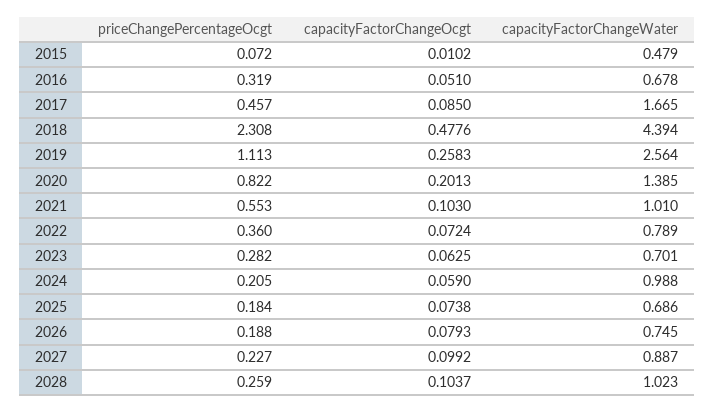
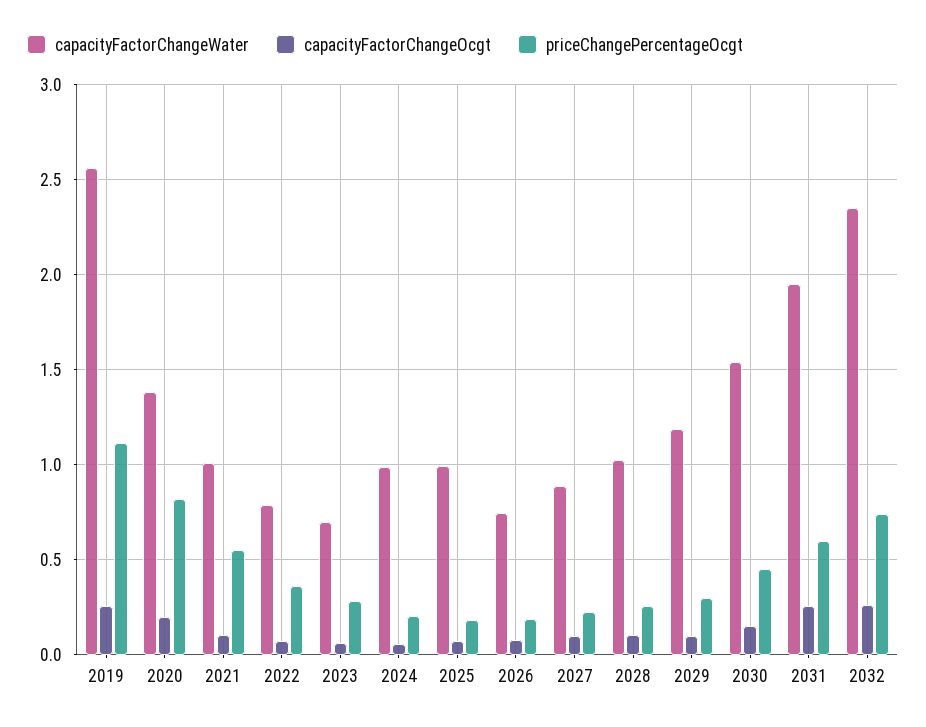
priceChangePercentageOcgt, 2015: 0.072 -> none
capacityFactorChangeOcgt, 2015: 0.0102 -> none
capacityFactorChangeWater, 2015: 0.479 -> none
priceChangePercentageOcgt, 2016: 0.319 -> none
capacityFactorChangeOcgt, 2016: 0.051 -> none
capacityFactorChangeWater, 2016: 0.678 -> none
priceChangePercentageOcgt, 2017: 0.457 -> none
capacityFactorChangeOcgt, 2017: 0.085 -> none
capacityFactorChangeWater, 2017: 1.665 -> none
priceChangePercentageOcgt, 2018: 2.308 -> none
capacityFactorChangeOcgt, 2018: 0.4776 -> none
capacityFactorChangeWater, 2018: 4.394 -> none
capacityFactorChangeWater, 2025: 0.686 -> 1
capacityFactorChangeWater, 2029: none -> 1.2
capacityFactorChangeOcgt, 2029: none -> 0.1
priceChangePercentageOcgt, 2029: none -> 0.3
capacityFactorChangeWater, 2030: none -> 1.55
capacityFactorChangeOcgt, 2030: none -> 0.15
priceChangePercentageOcgt, 2030: none -> 0.45
capacityFactorChangeWater, 2031: none -> 1.95
capacityFactorChangeOcgt, 2031: none -> 0.25
priceChangePercentageOcgt, 2031: none -> 0.6
capacityFactorChangeWater, 2032: none -> 2.35
capacityFactorChangeOcgt, 2032: none -> 0.25
priceChangePercentageOcgt, 2032: none -> 0.75

